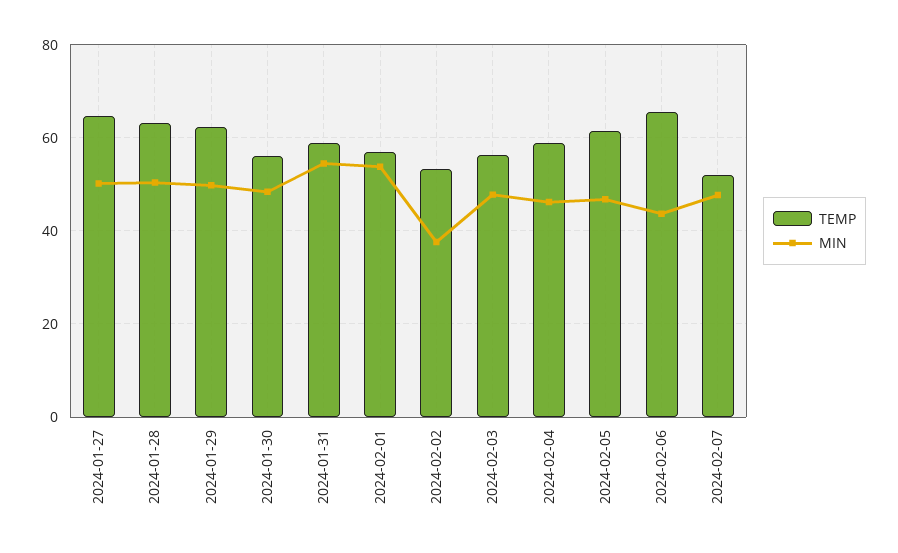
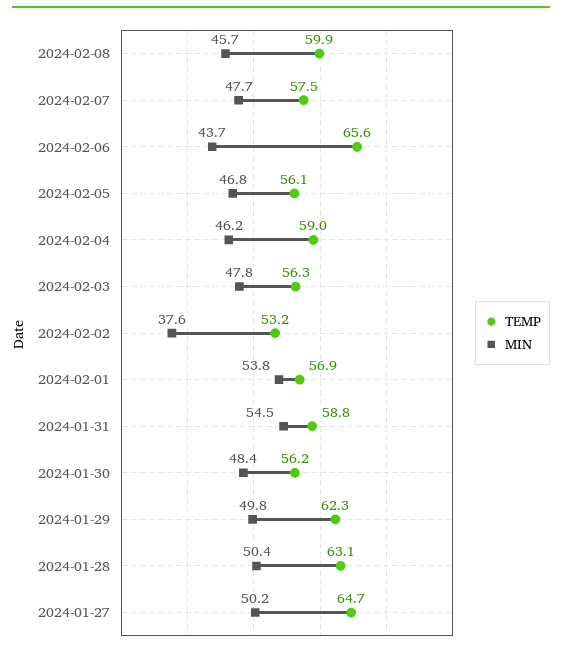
TEMP, 2024-02-05: 62 -> 56.1
TEMP, 2024-02-07: 52 -> 57.5
TEMP, 2024-02-08: none -> 59.9
MIN, 2024-02-08: none -> 45.7

